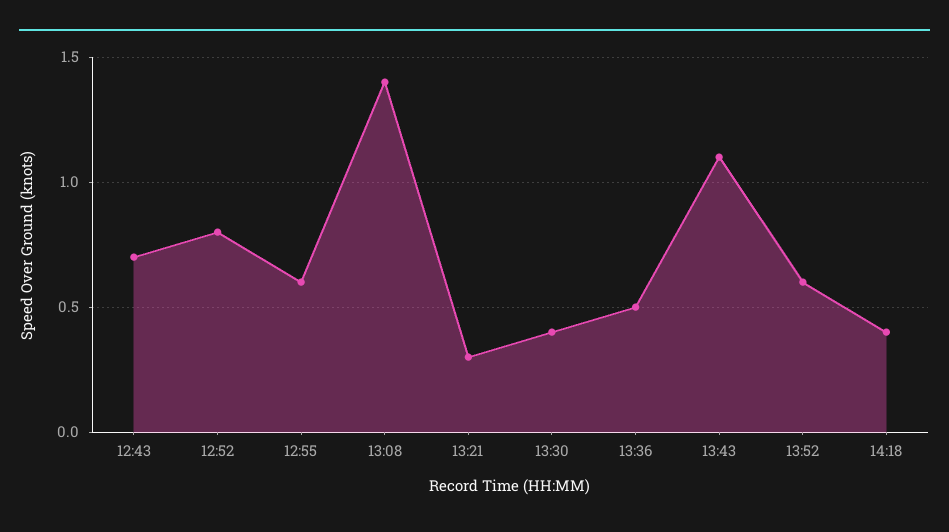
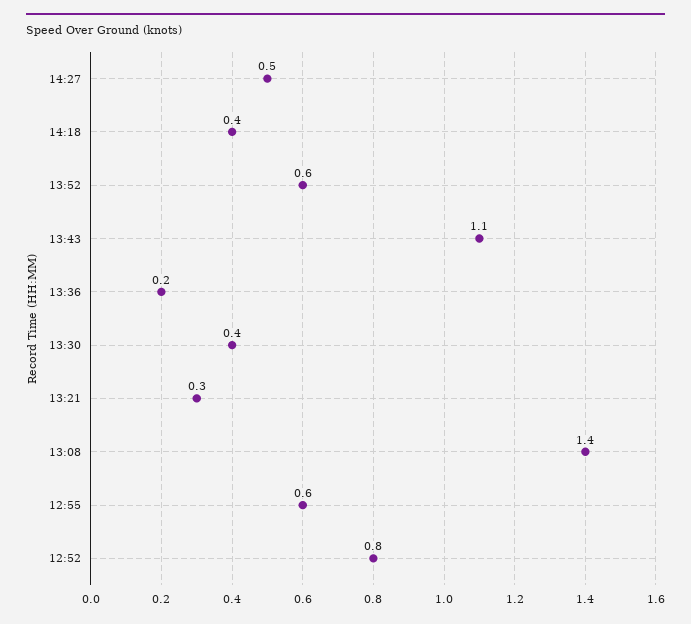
12:43: 0.7 -> none
13:36: 0.5 -> 0.2
14:27: none -> 0.5

